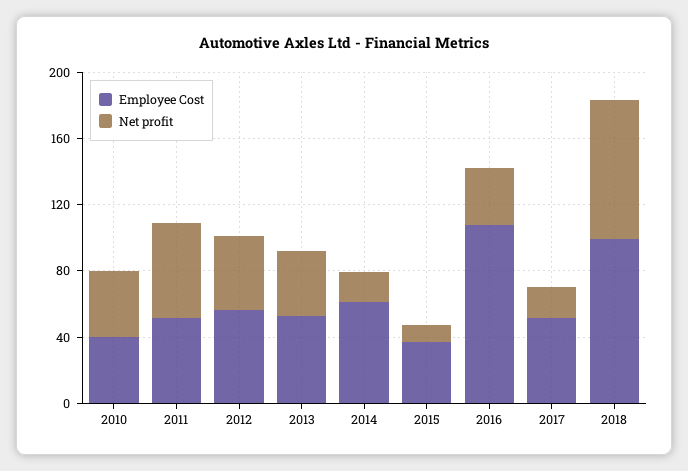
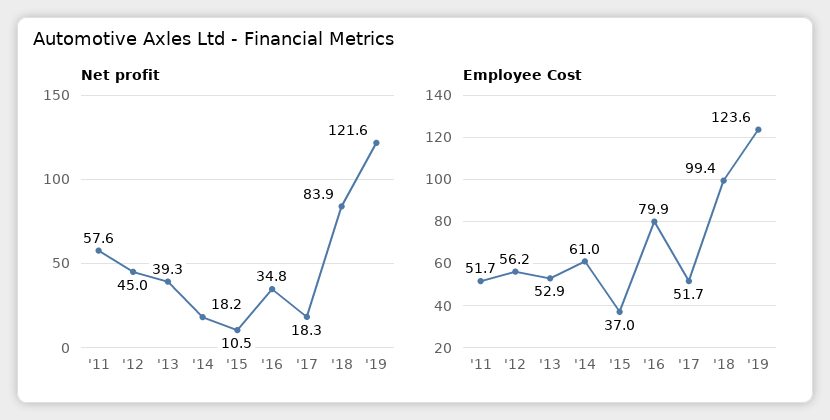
Employee Cost, 2010: 40 -> none
Net profit, 2010: 40 -> none
Employee Cost, 2016: 110 -> 79.9
Net profit, '19: none -> 121.6
Employee Cost, '19: none -> 123.6

